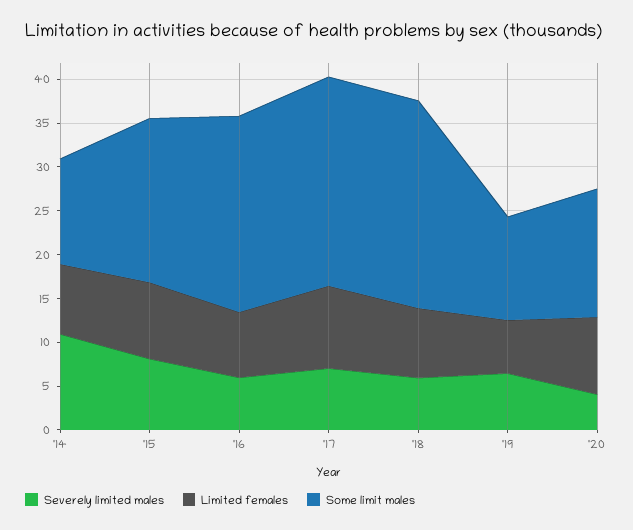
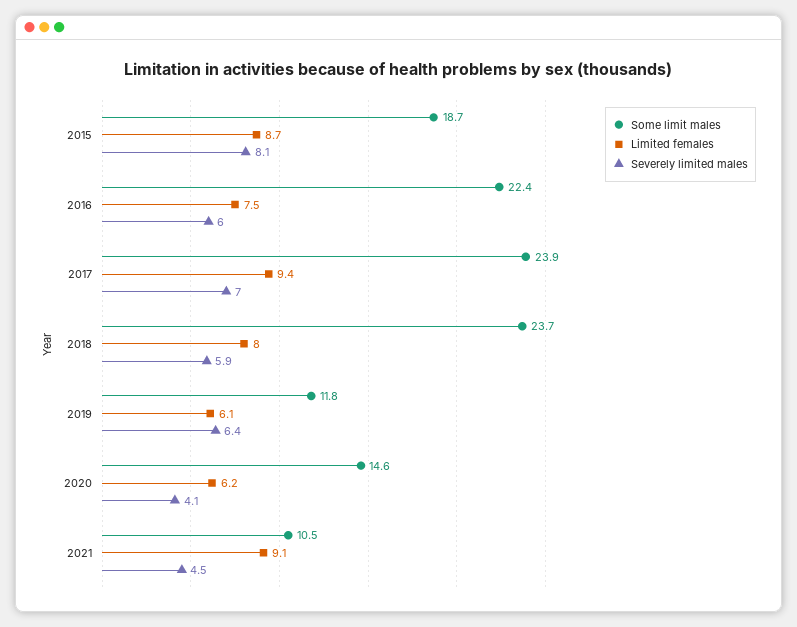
Severely limited males, '14: 11 -> none
Limited females, '14: 8 -> none
Some limit males, '14: 12 -> none
Limited females, '20: 9 -> 6.2
Some limit males, 2021: none -> 10.5
Limited females, 2021: none -> 9.1
Severely limited males, 2021: none -> 4.5

